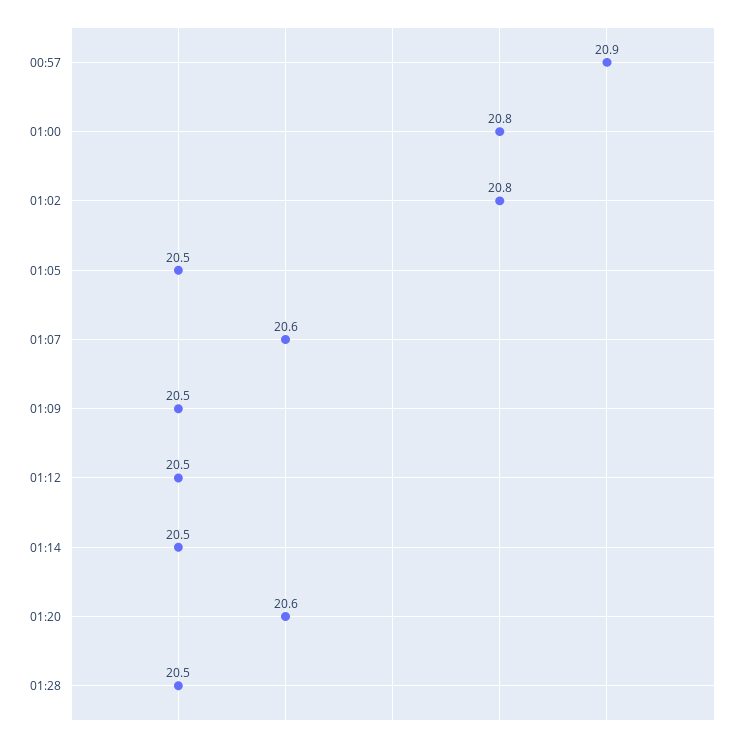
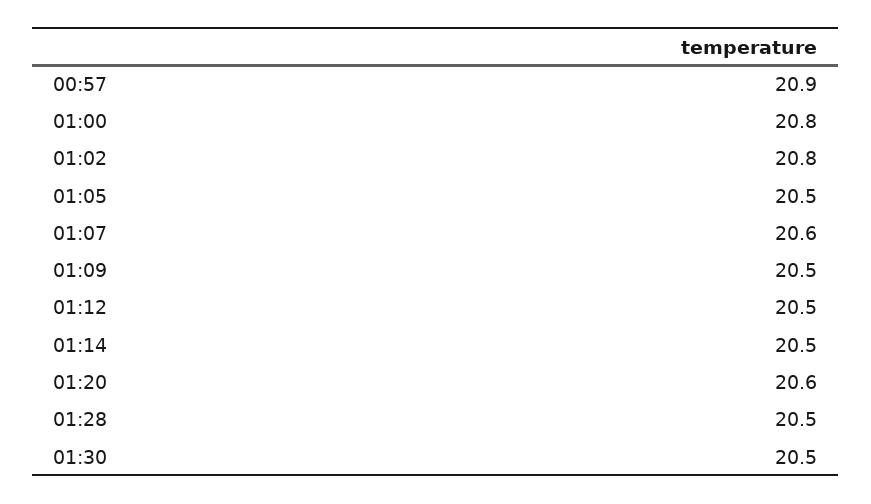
01:30: none -> 20.5

